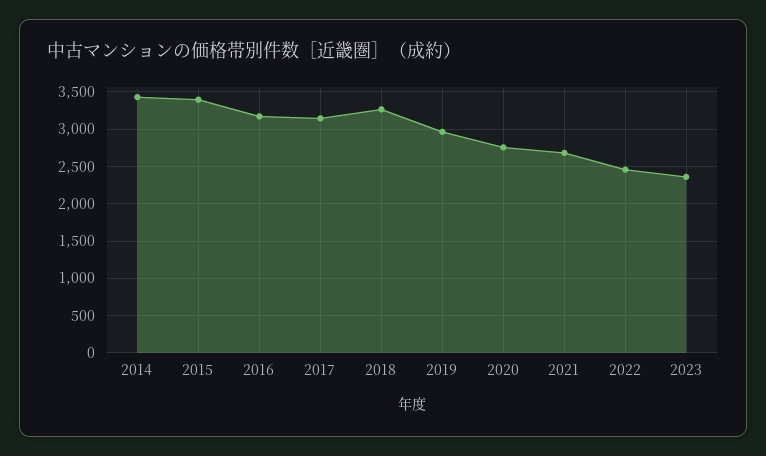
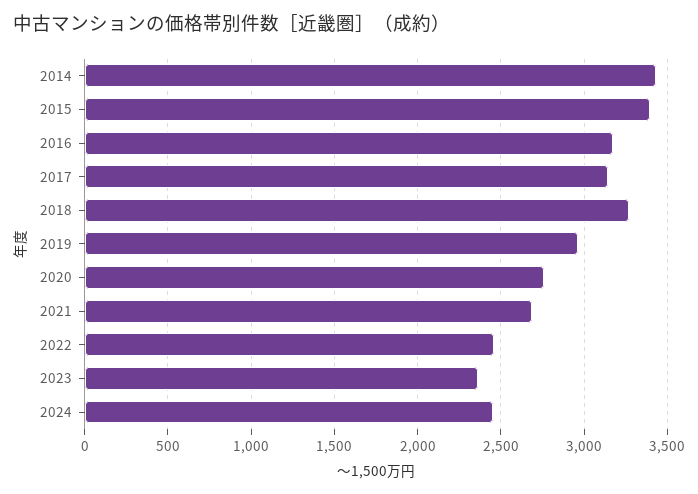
2024: none -> 2450

